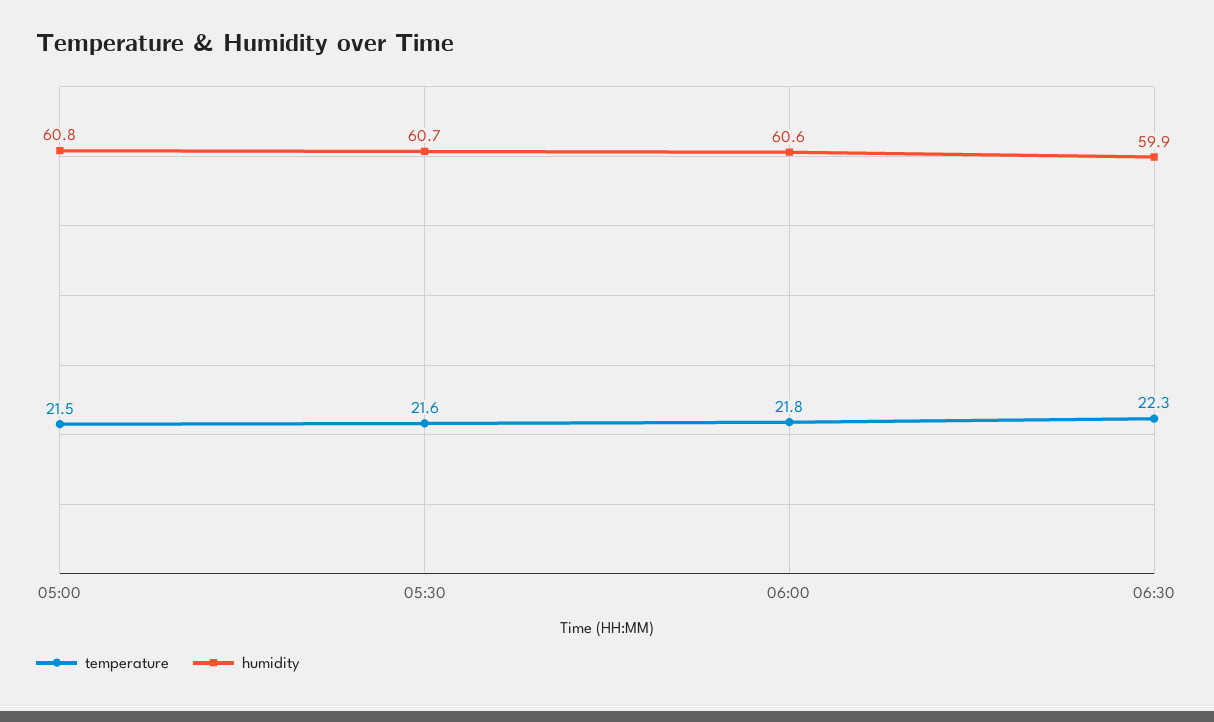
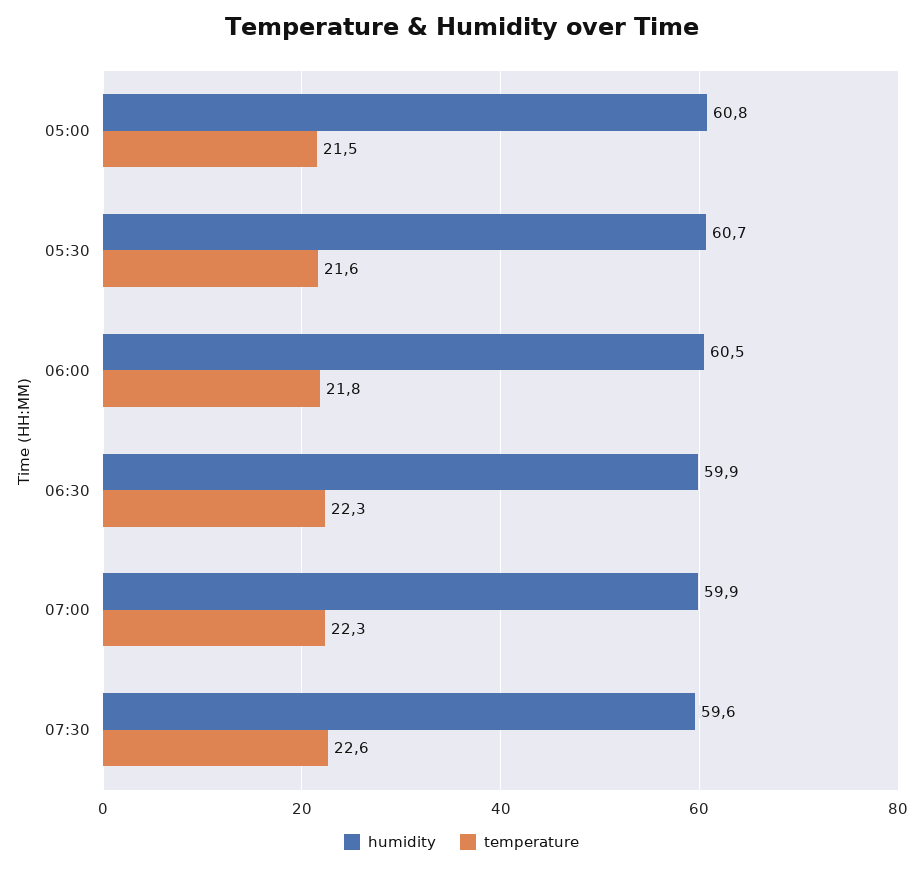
humidity, 06:00: 60.6 -> 60.5
humidity, 07:00: none -> 59.9
temperature, 07:00: none -> 22.3
humidity, 07:30: none -> 59.6
temperature, 07:30: none -> 22.6

